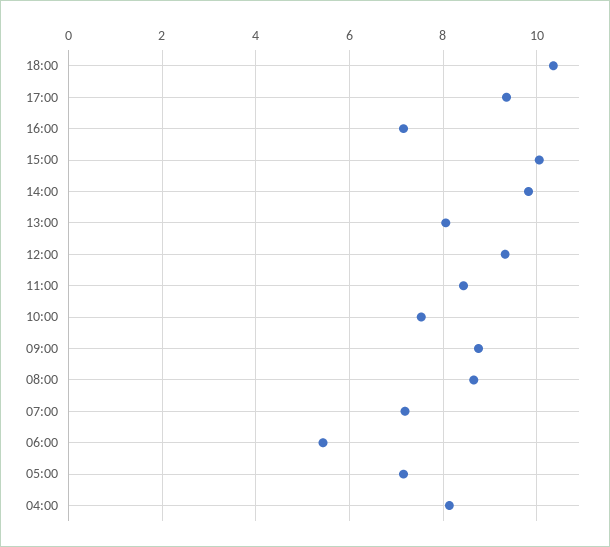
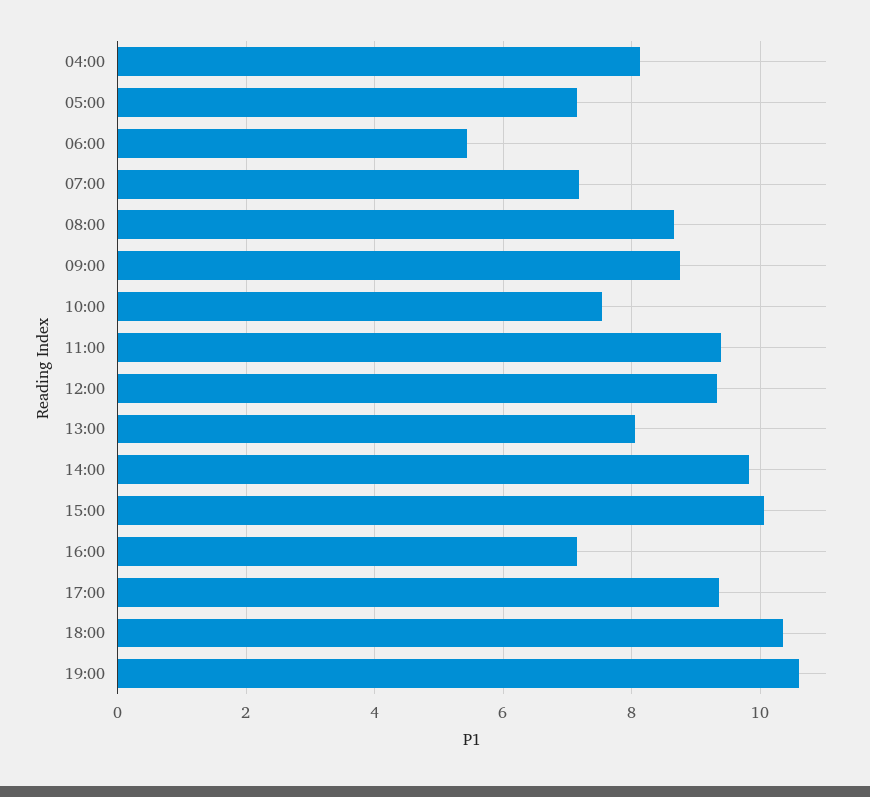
11:00: 8.4 -> 9.4
19:00: none -> 10.6

